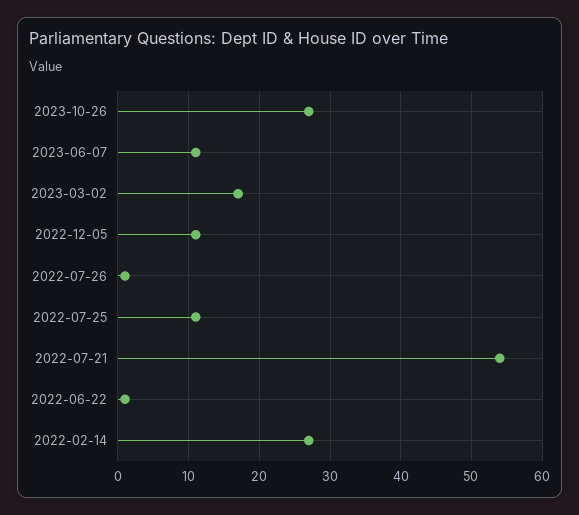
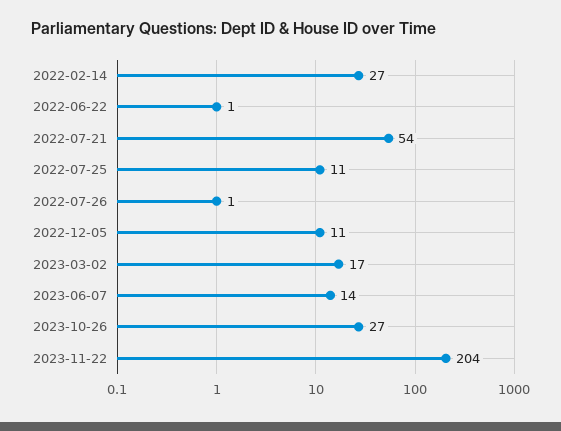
2023-06-07: 11 -> 14
2023-11-22: none -> 204

